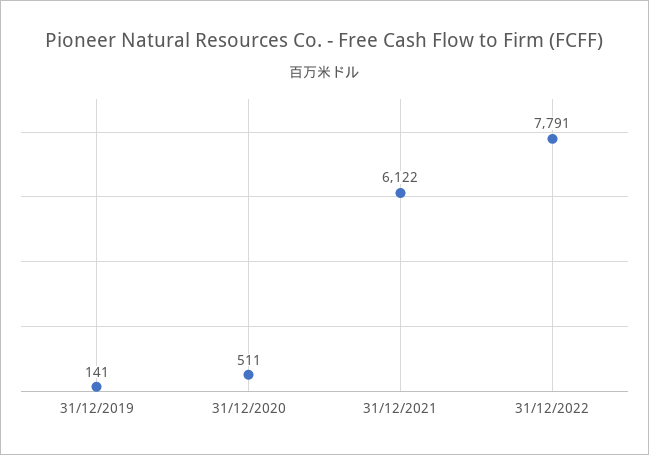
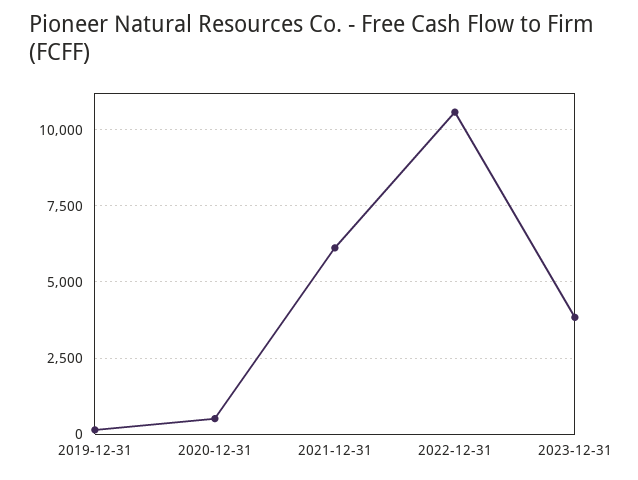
31/12/2022: 7791 -> 10500
2023-12-31: none -> 3750

